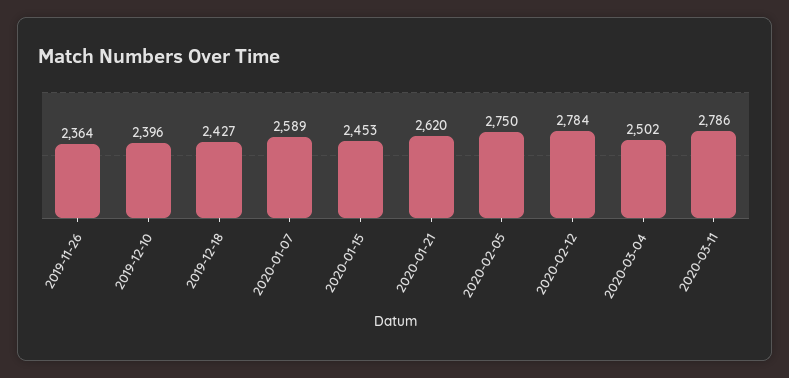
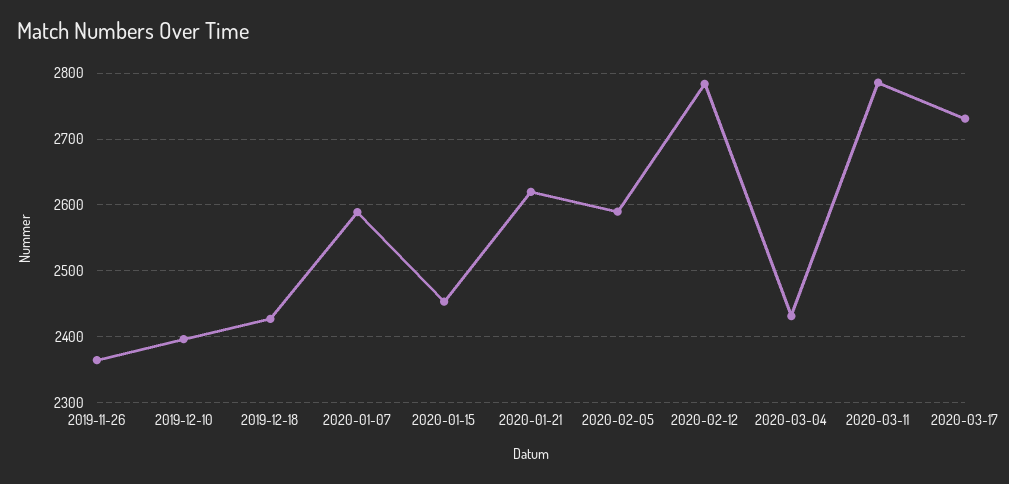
2020-02-05: 2750 -> 2590
2020-03-04: 2502 -> 2430
2020-03-17: none -> 2730

